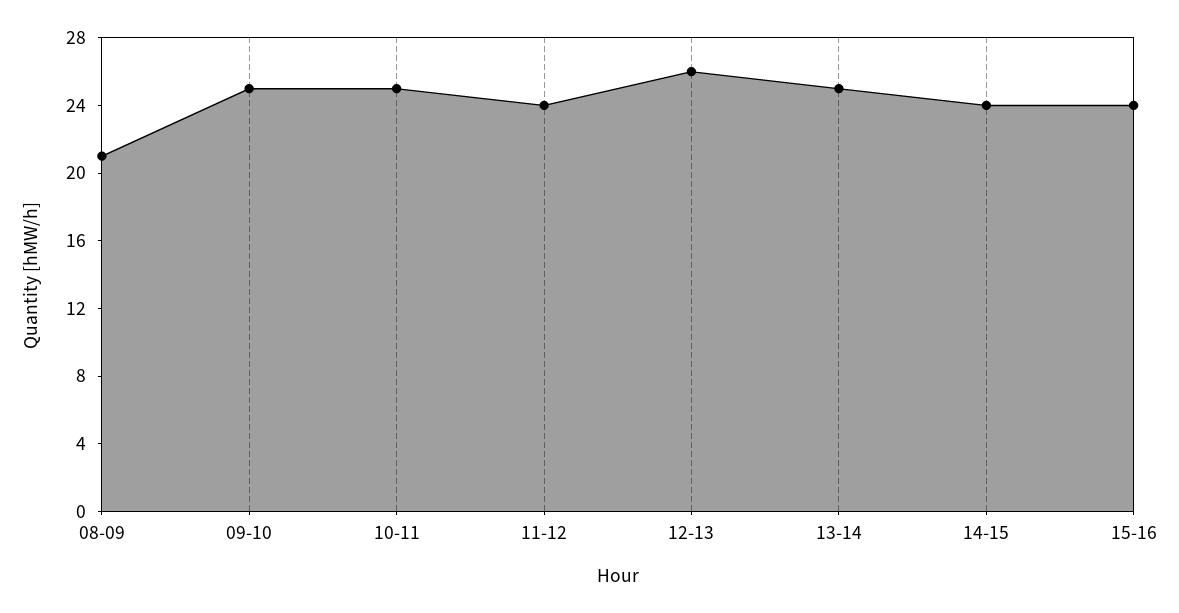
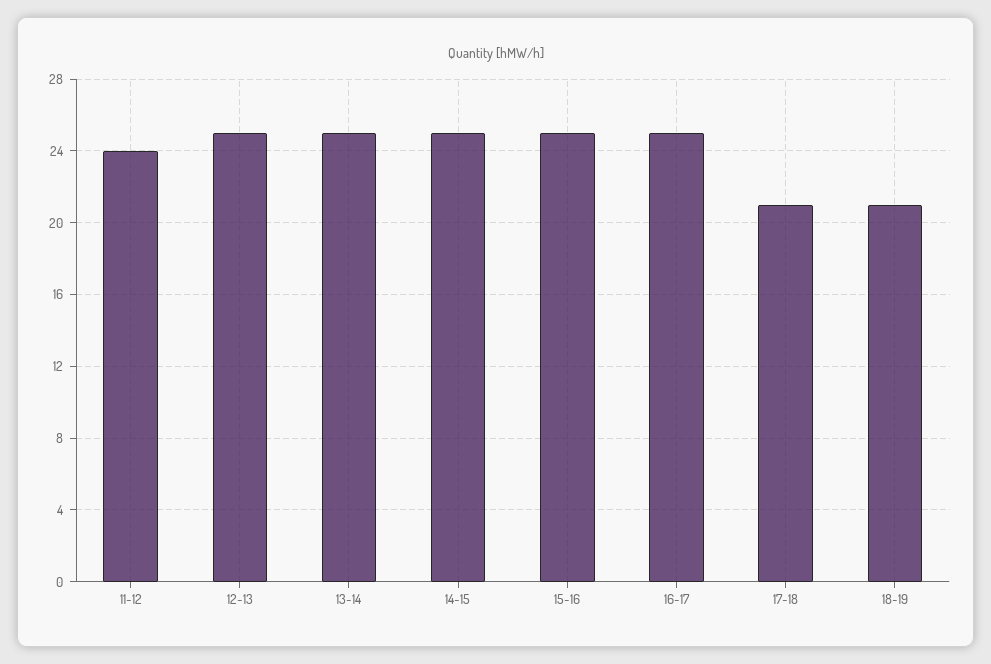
08-09: 21 -> none
09-10: 25 -> none
10-11: 25 -> none
12-13: 26 -> 25
14-15: 24 -> 25
15-16: 24 -> 25
16-17: none -> 25
17-18: none -> 21
18-19: none -> 21

